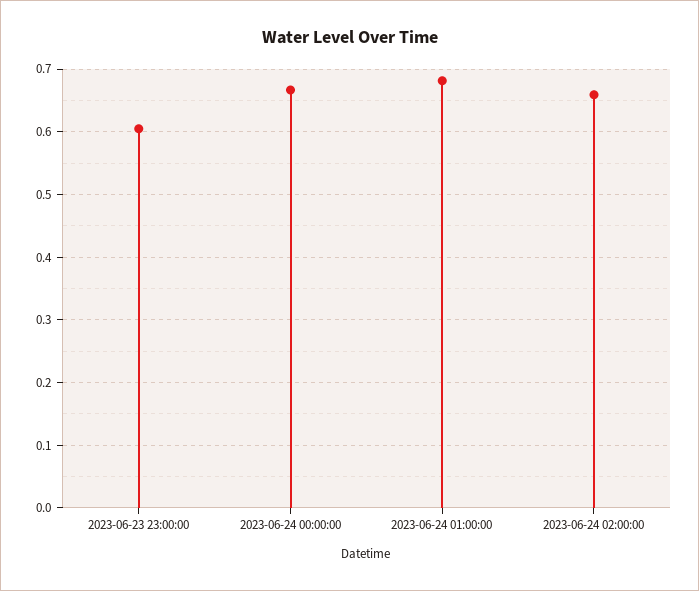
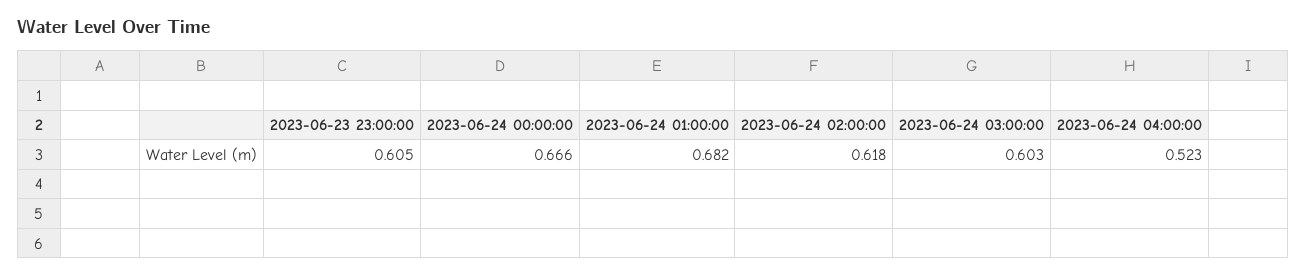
2023-06-24 02:00:00: 0.66 -> 0.618
2023-06-24 03:00:00: none -> 0.603
2023-06-24 04:00:00: none -> 0.523

